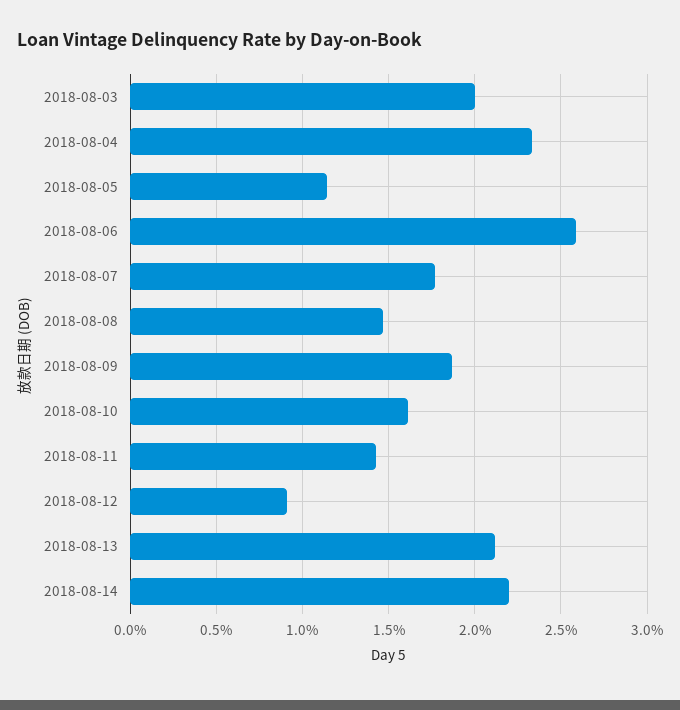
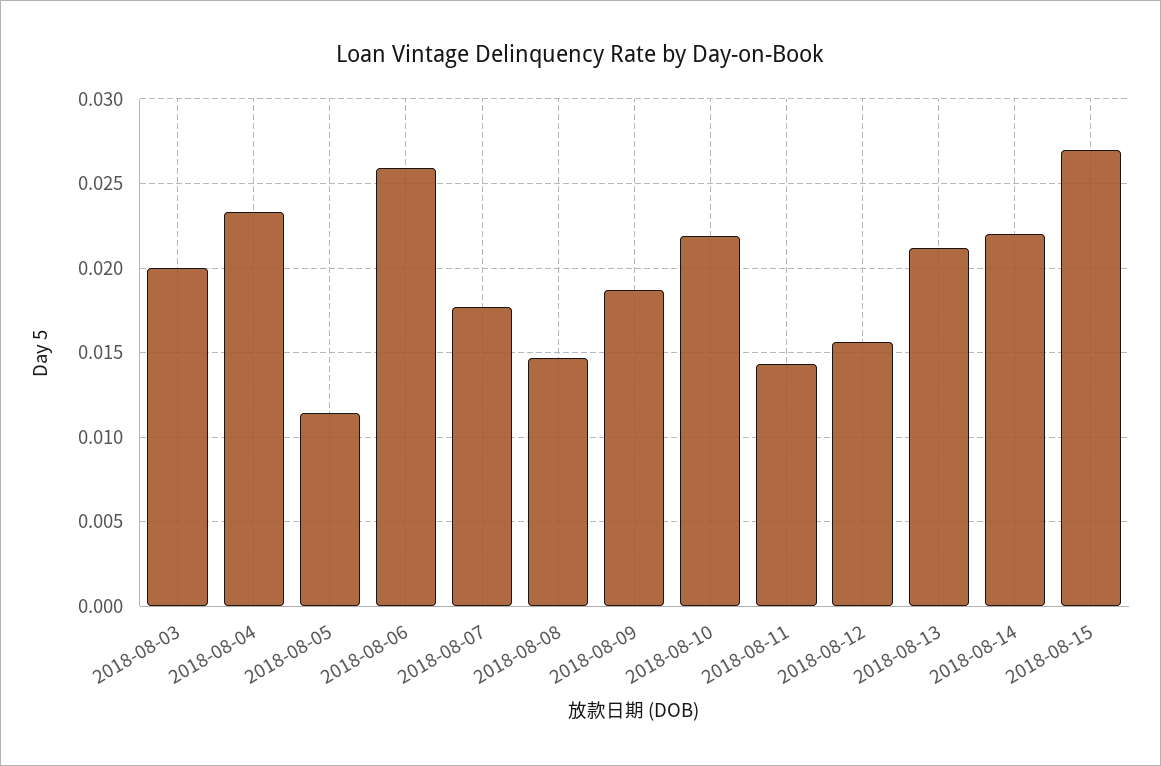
2018-08-10: 0.016 -> 0.022
2018-08-12: 0.009 -> 0.0155
2018-08-15: none -> 0.027

